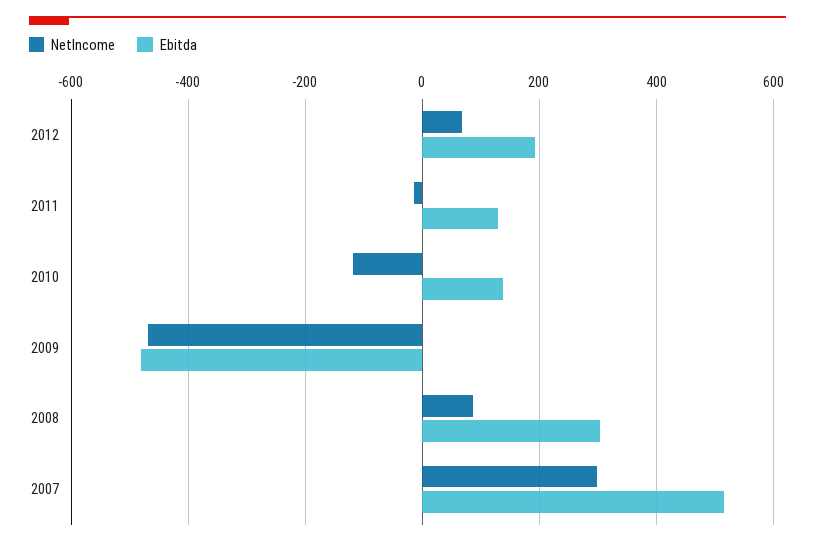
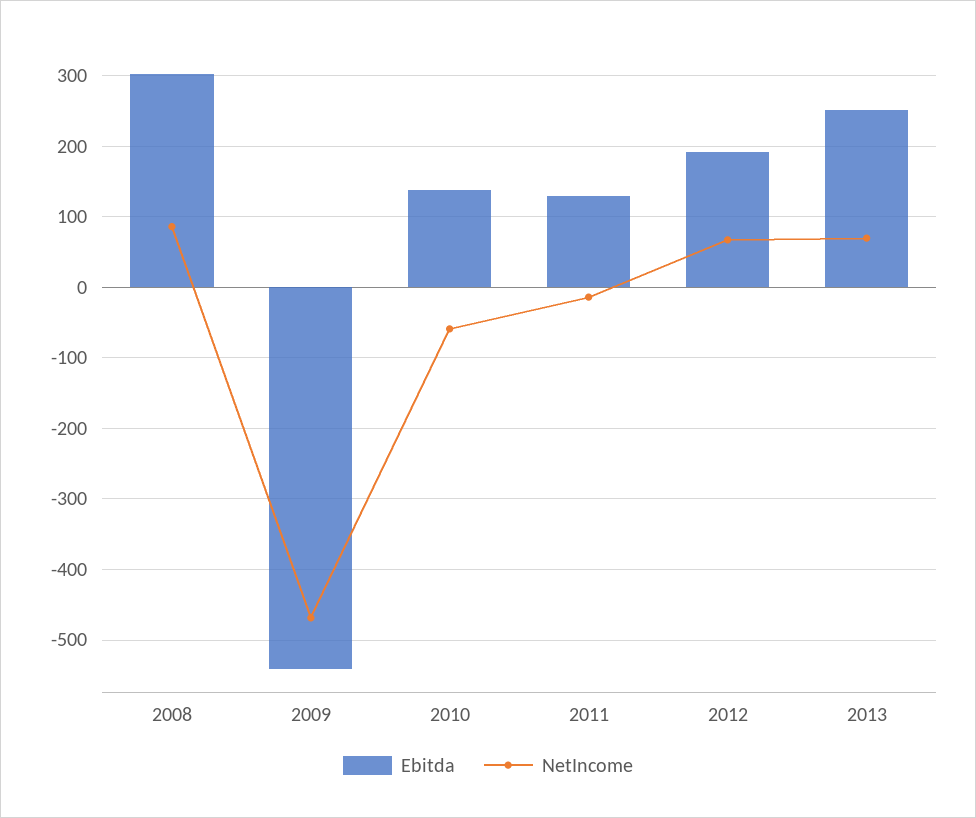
NetIncome, 2010: -120 -> -60
Ebitda, 2009: -480 -> -540
NetIncome, 2007: 300 -> none
Ebitda, 2007: 520 -> none
Ebitda, 2013: none -> 250
NetIncome, 2013: none -> 70

